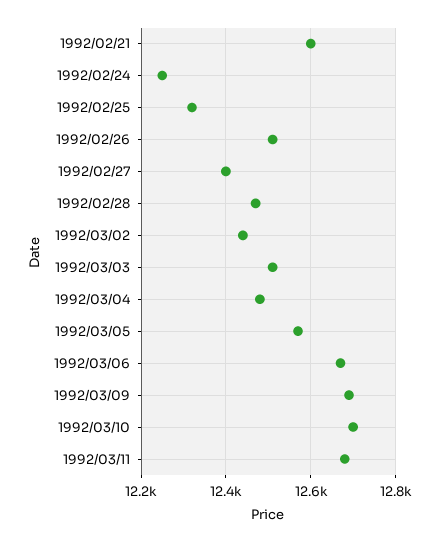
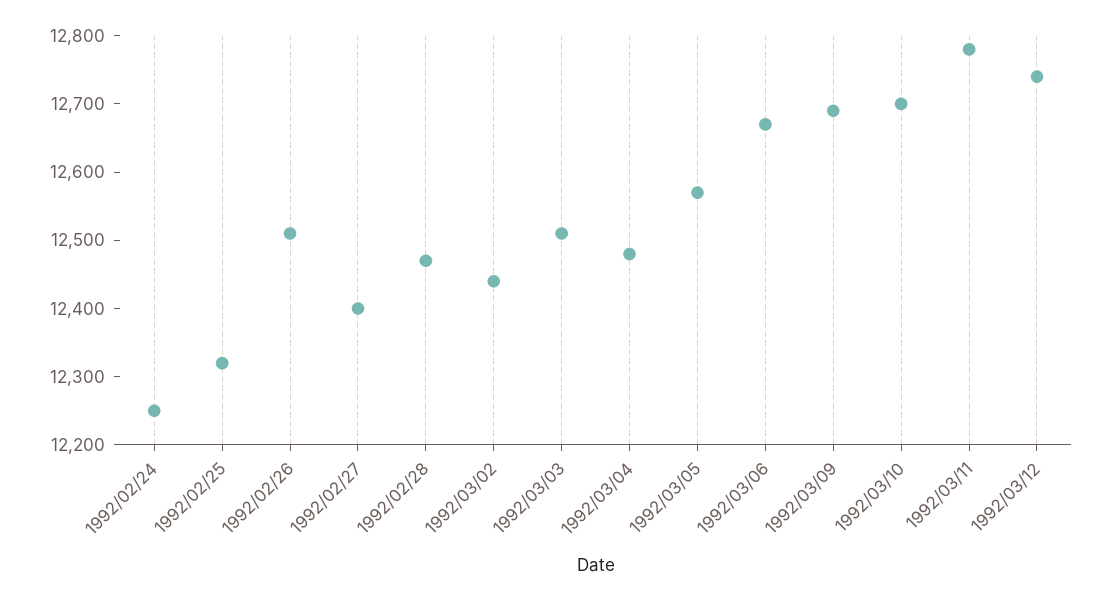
1992/02/21: 12600 -> none
1992/03/11: 12680 -> 12780
1992/03/12: none -> 12740

